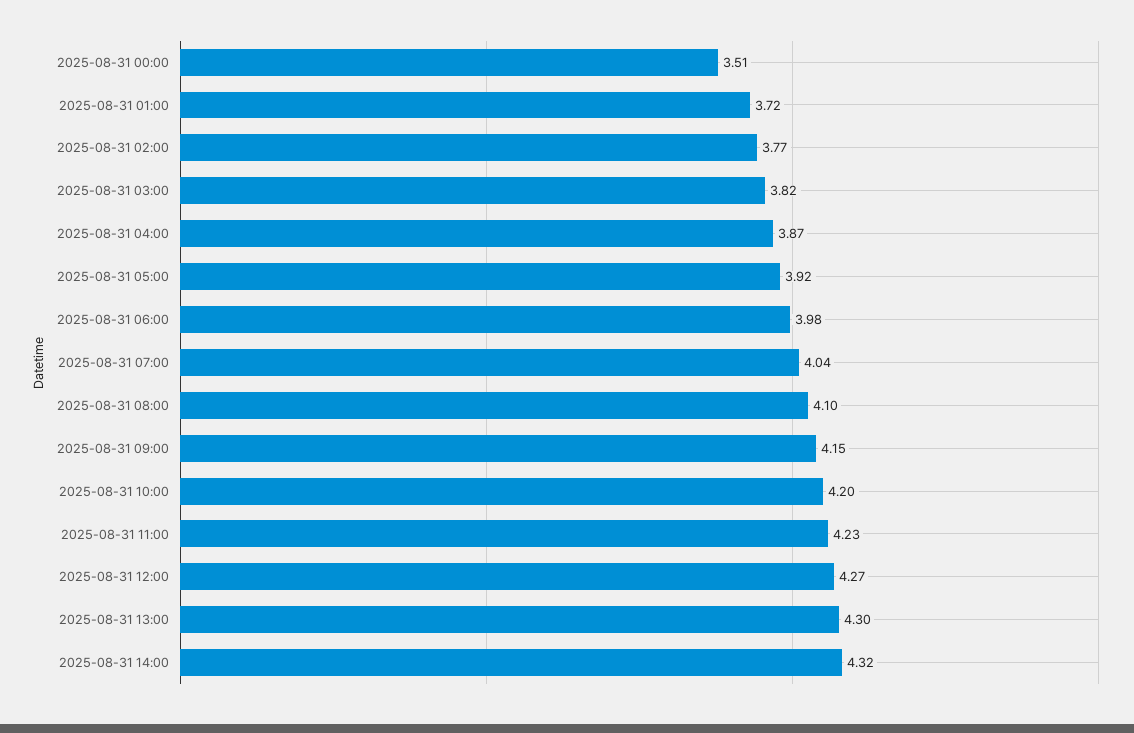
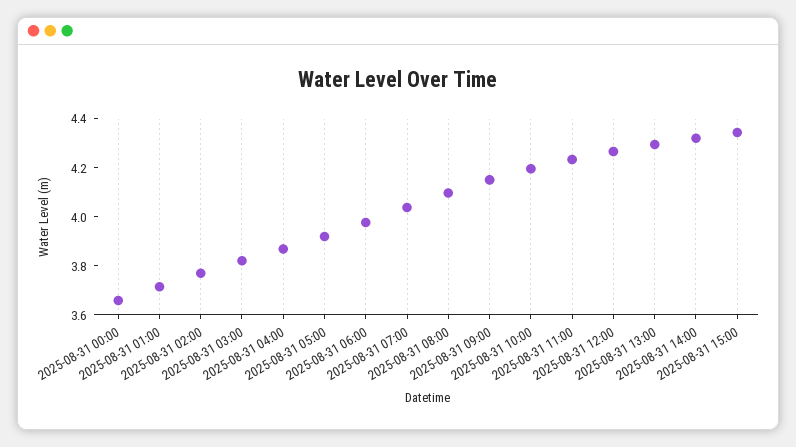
2025-08-31 00:00: 3.51 -> 3.65
2025-08-31 15:00: none -> 4.35

